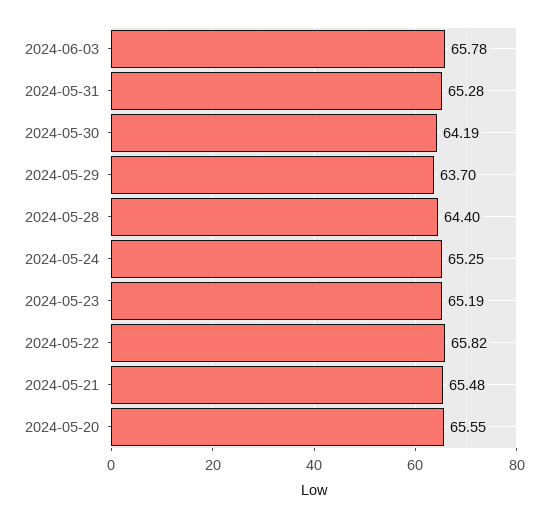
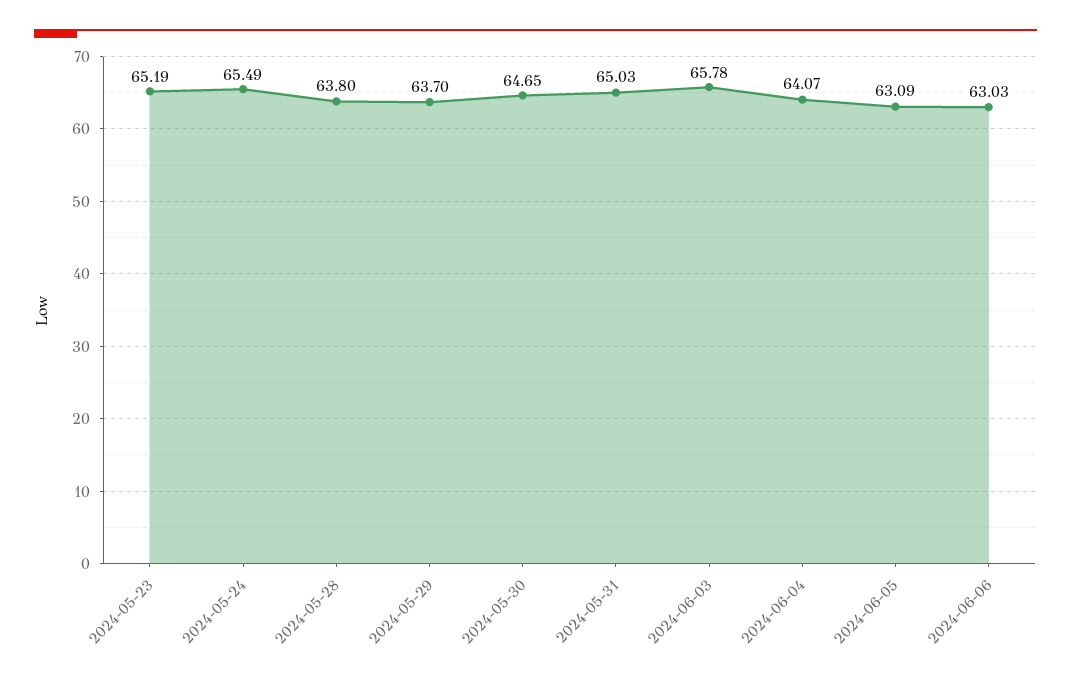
2024-05-31: 65.28 -> 65.03
2024-05-30: 64.19 -> 64.65
2024-05-28: 64.4 -> 63.8
2024-05-24: 65.25 -> 65.49
2024-05-22: 65.82 -> none
2024-05-21: 65.48 -> none
2024-05-20: 65.55 -> none
2024-06-04: none -> 64.07
2024-06-05: none -> 63.09
2024-06-06: none -> 63.03

